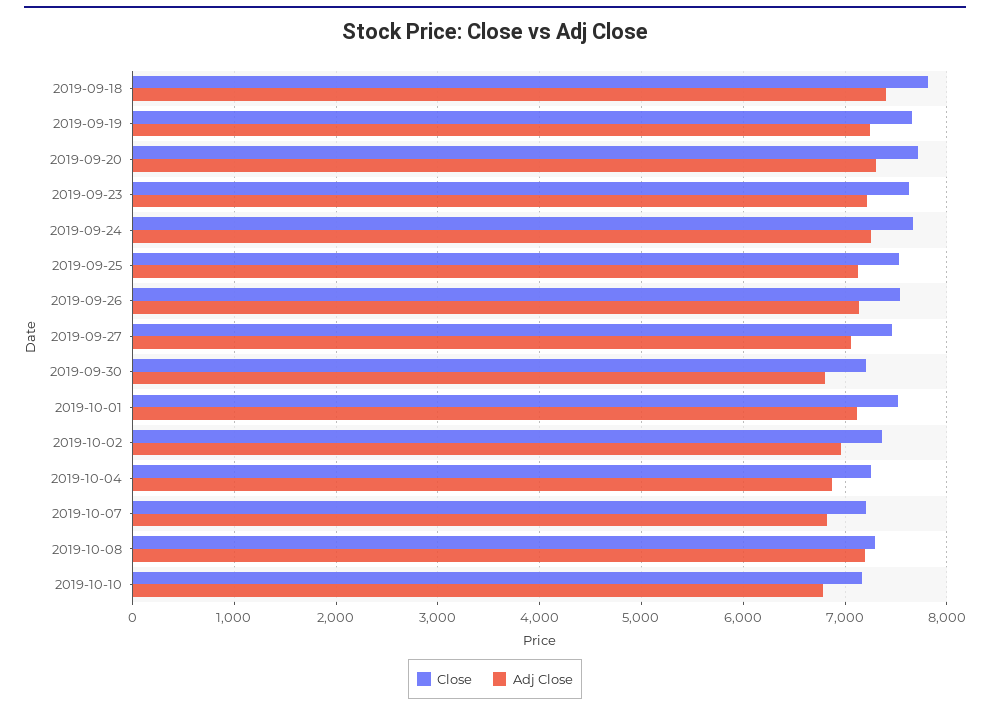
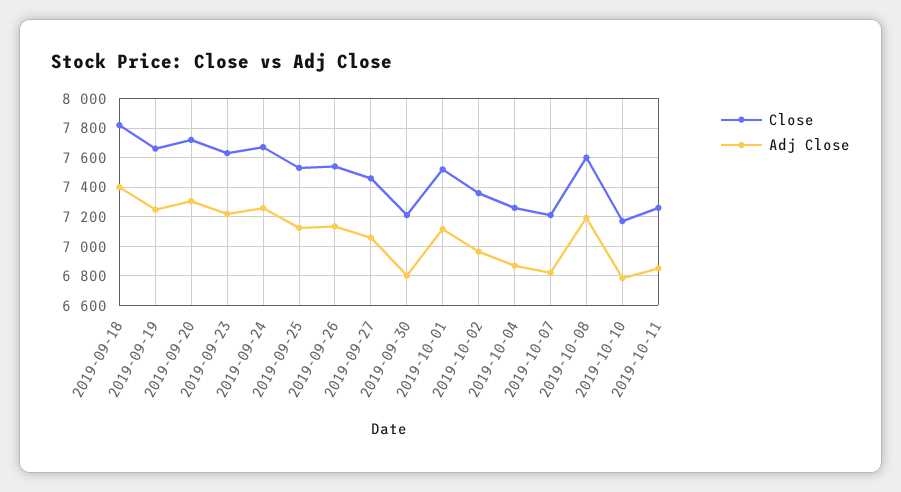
Close, 2019-10-08: 7300 -> 7600
Close, 2019-10-11: none -> 7250
Adj Close, 2019-10-11: none -> 6850

